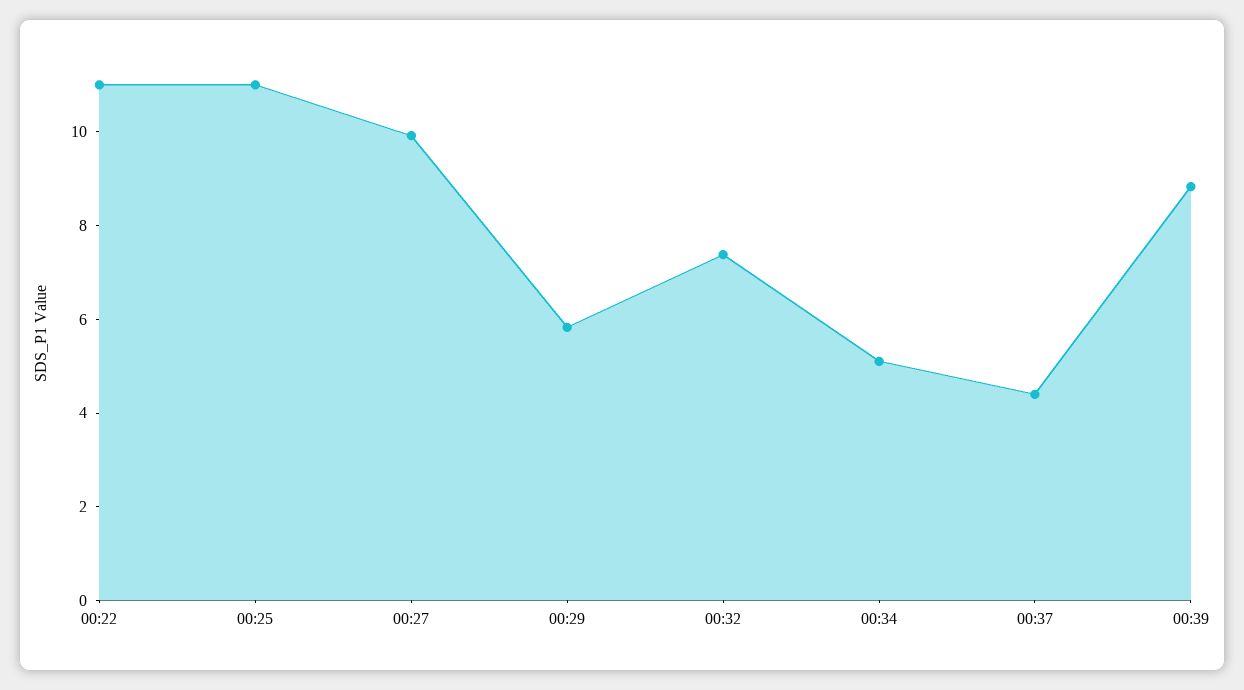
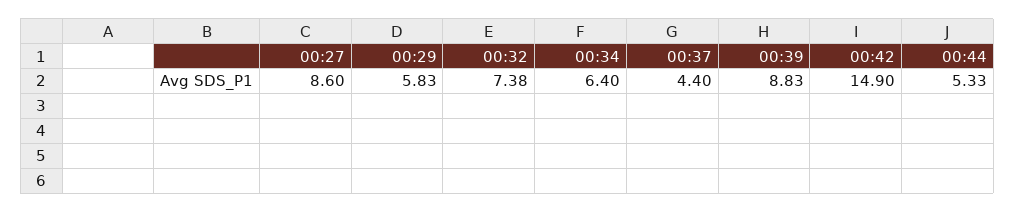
00:22: 11 -> none
00:25: 11 -> none
00:27: 10 -> 8.6
00:34: 5 -> 6.4
00:42: none -> 14.9
00:44: none -> 5.33

